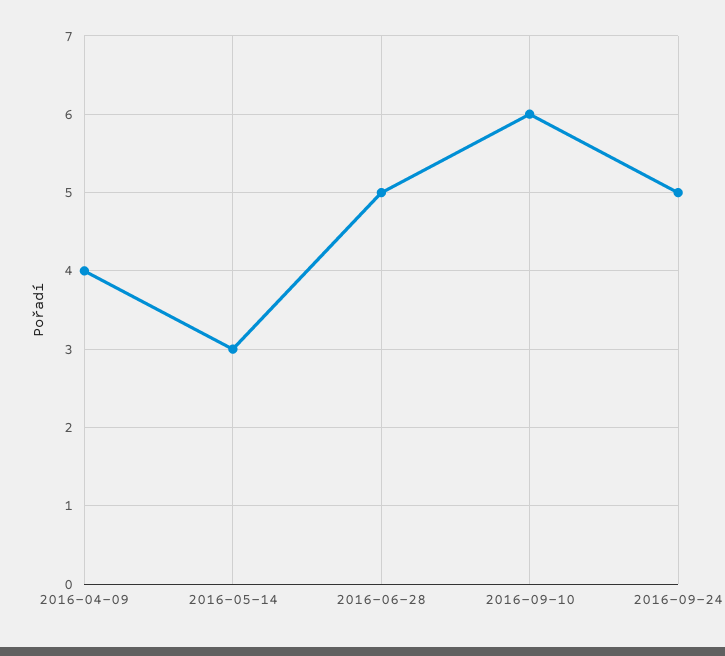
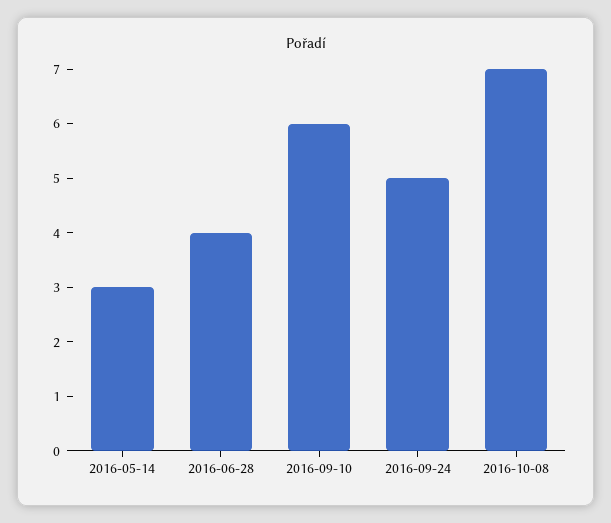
2016-04-09: 4 -> none
2016-06-28: 5 -> 4
2016-10-08: none -> 7

